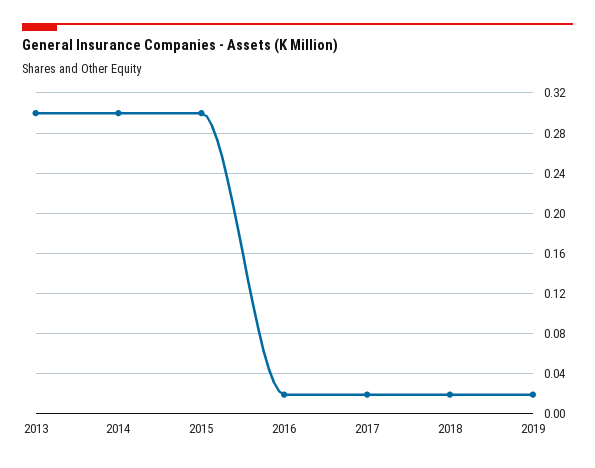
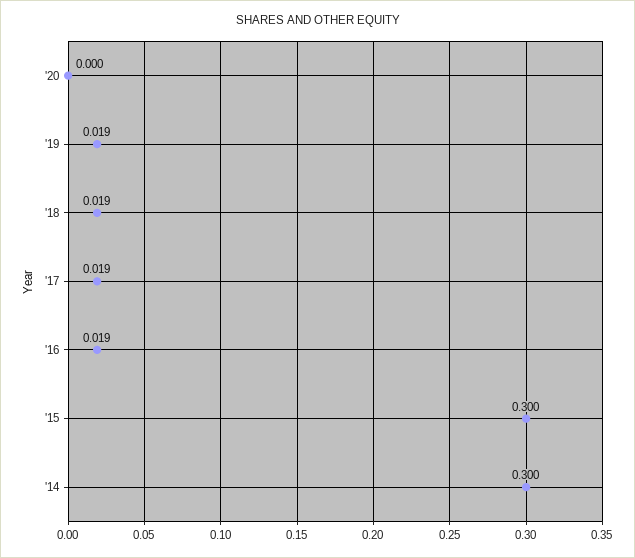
2013: 0.3 -> none
'20: none -> 0

